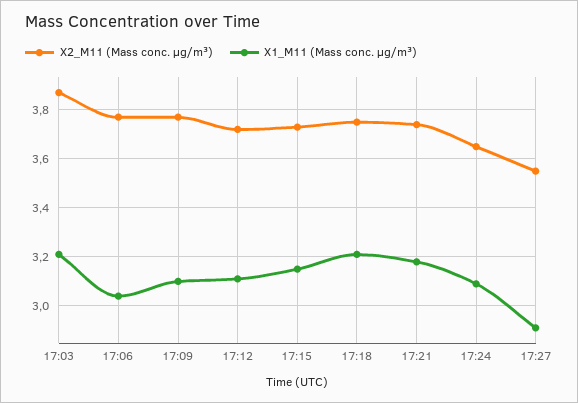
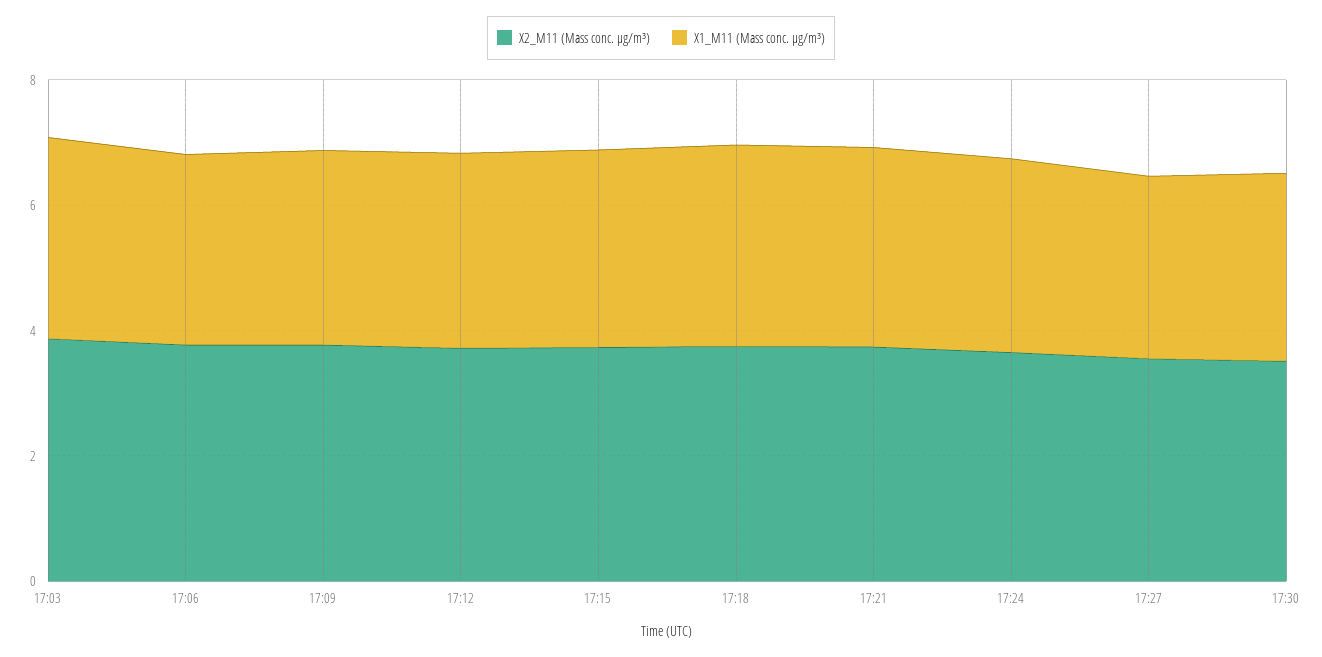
X2_M11 (Mass conc. μg/m³), 17:30: none -> 3.5
X1_M11 (Mass conc. μg/m³), 17:30: none -> 3

